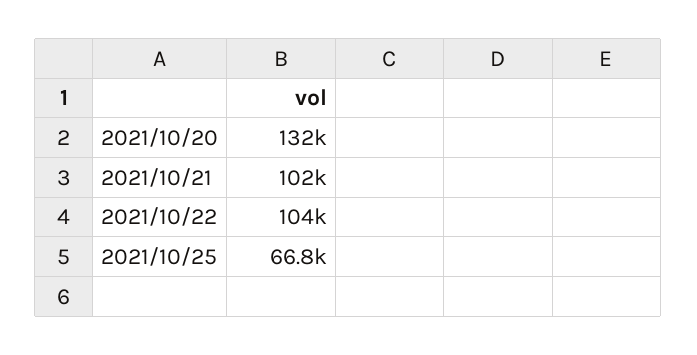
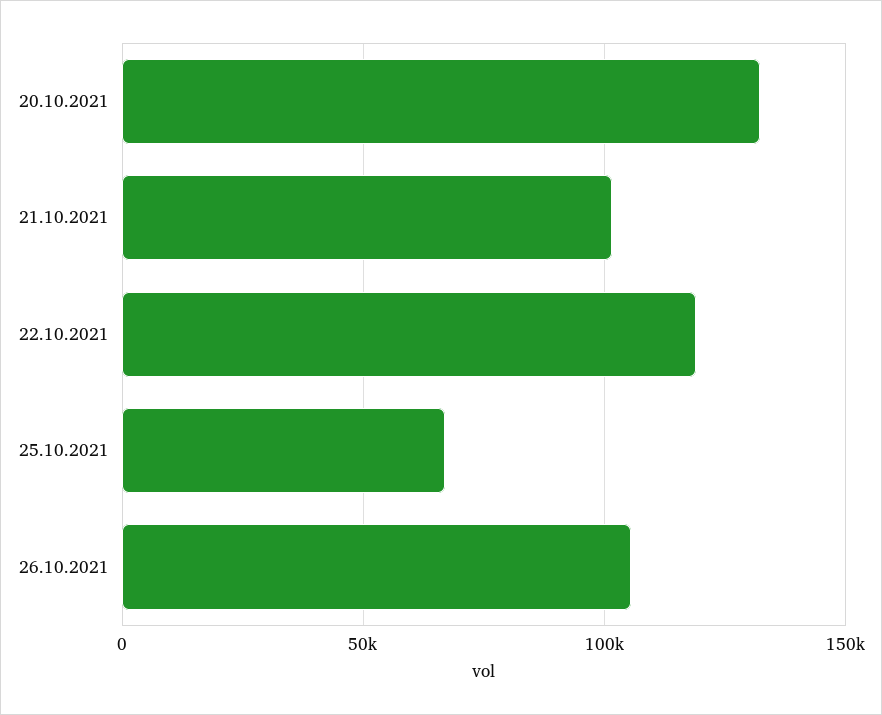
2021/10/22: 104000 -> 120000
26.10.2021: none -> 105000

